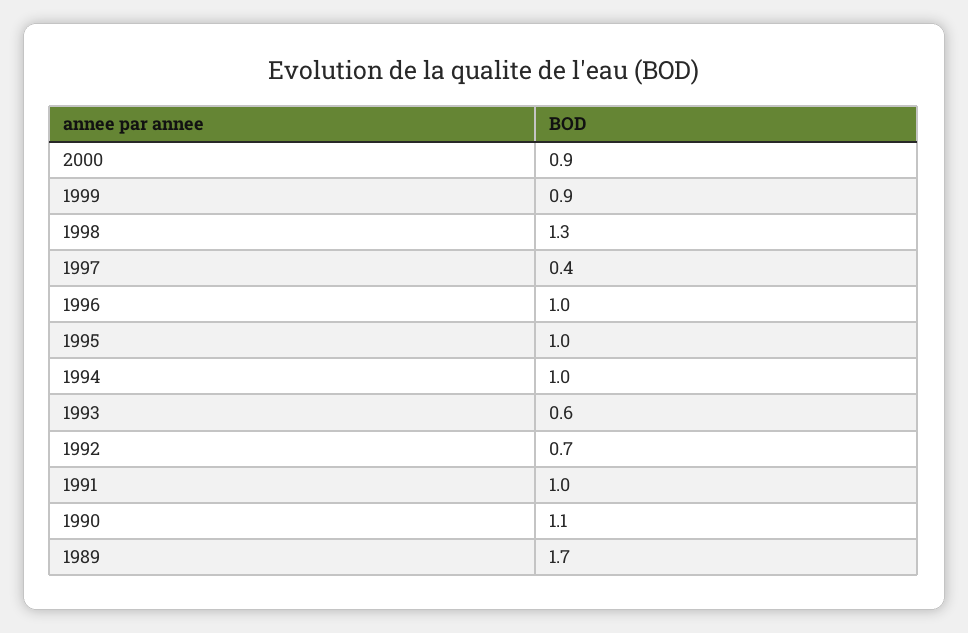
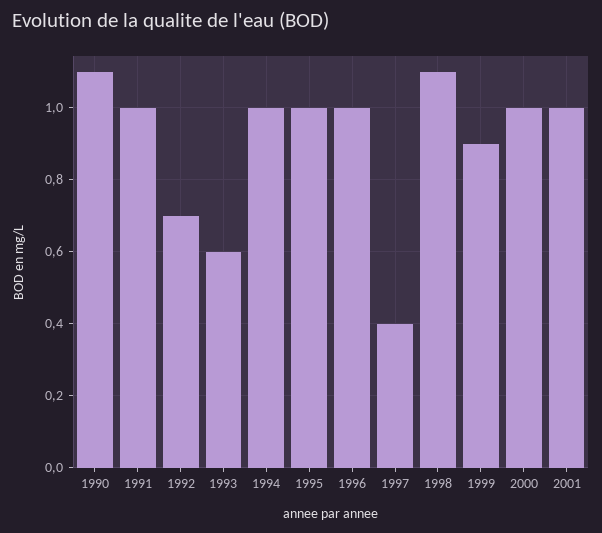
2000: 0.9 -> 1
1998: 1.3 -> 1.1
1989: 1.7 -> none
2001: none -> 1

